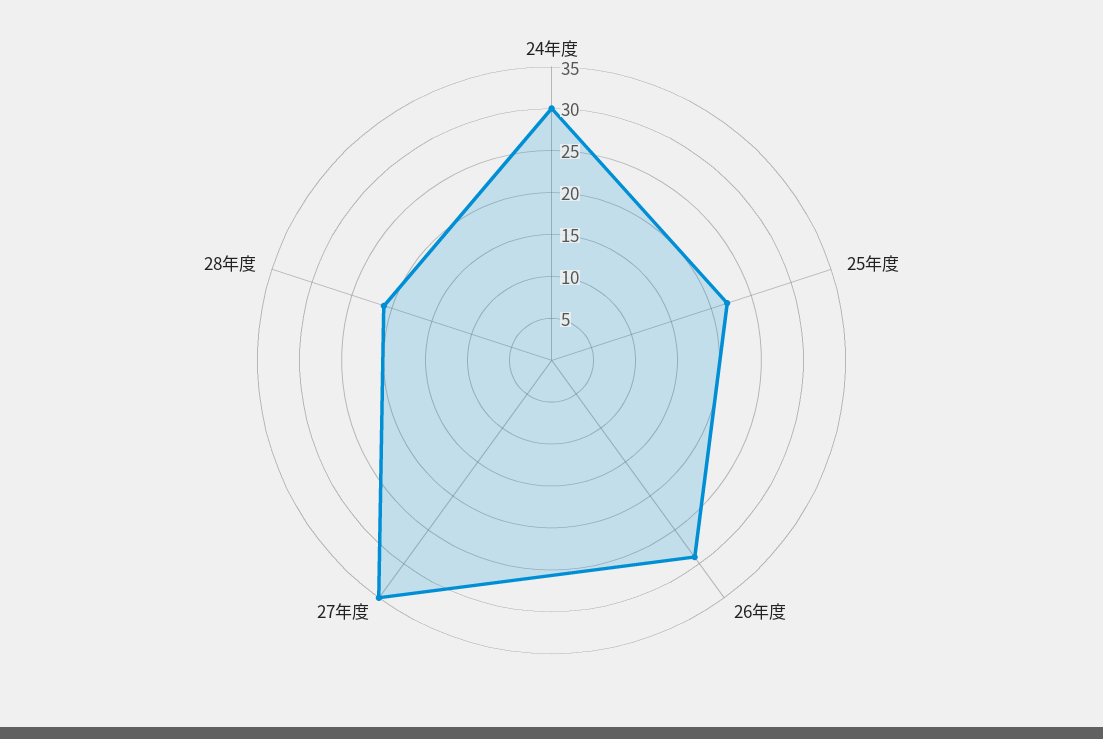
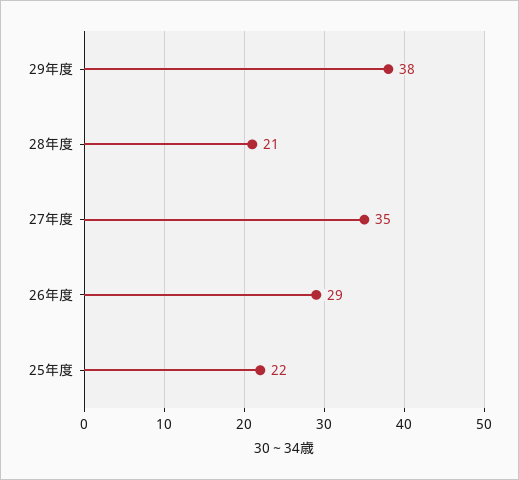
24年度: 30 -> none
29年度: none -> 38

